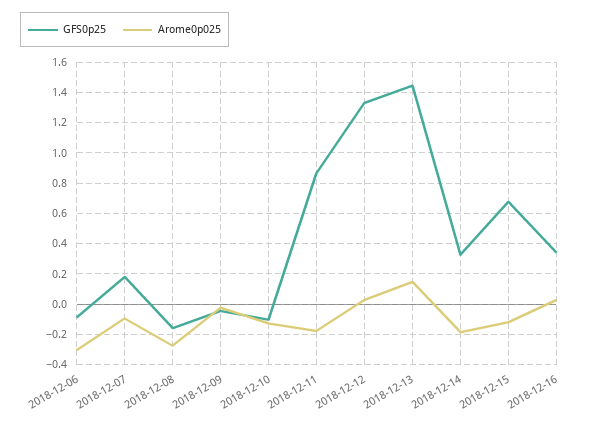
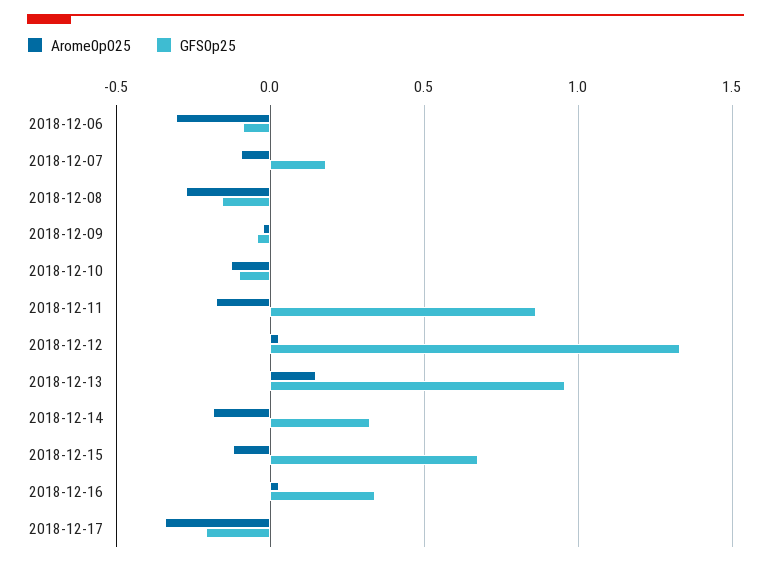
GFS0p25, 2018-12-13: 1.45 -> 0.95
Arome0p025, 2018-12-17: none -> -0.35
GFS0p25, 2018-12-17: none -> -0.2

